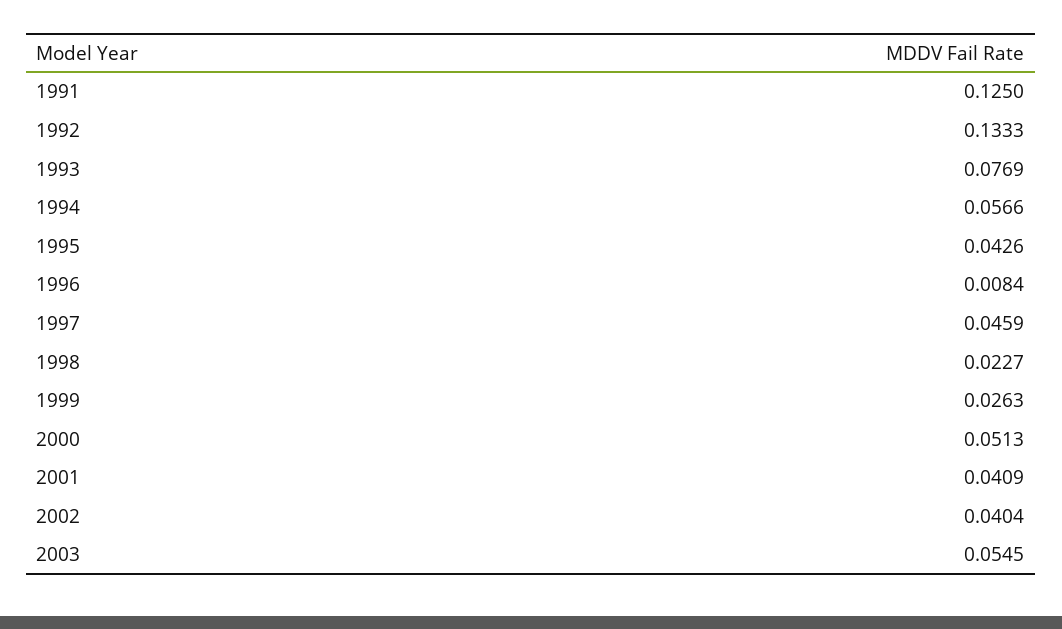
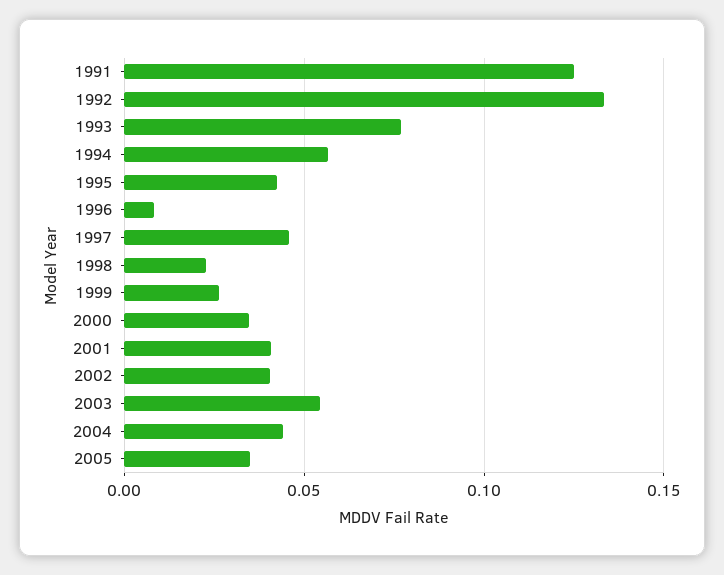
2000: 0.0513 -> 0.035
2004: none -> 0.045
2005: none -> 0.035

